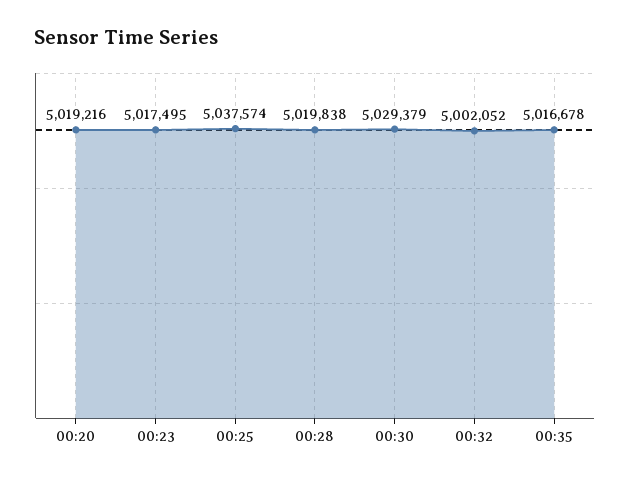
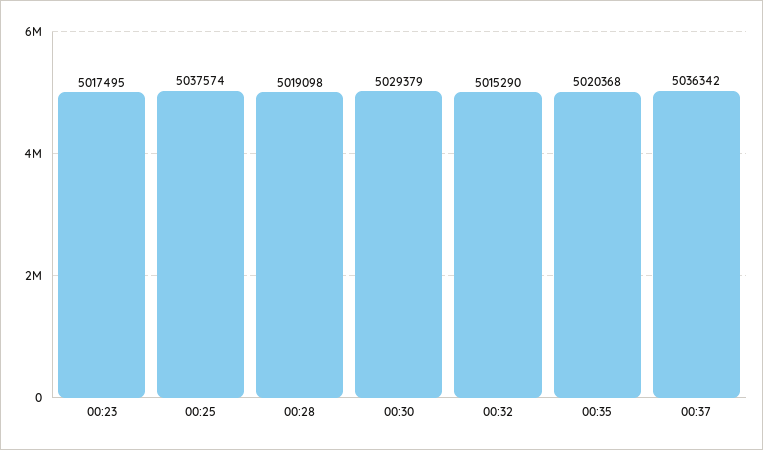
00:20: 5019216 -> none
00:28: 5019838 -> 5019098
00:32: 5002052 -> 5015290
00:35: 5016678 -> 5020368
00:37: none -> 5036342

